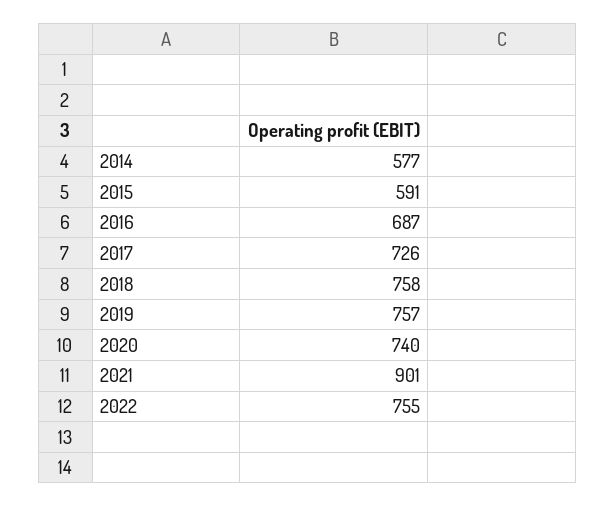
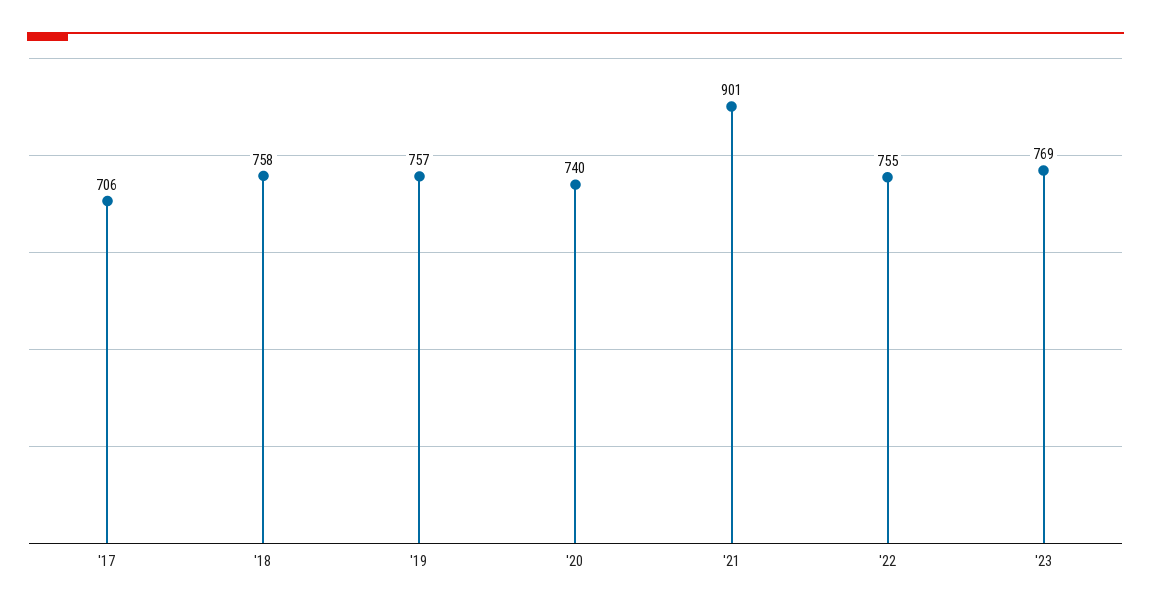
2014: 577 -> none
2015: 591 -> none
2016: 687 -> none
2017: 726 -> 706
'23: none -> 769

